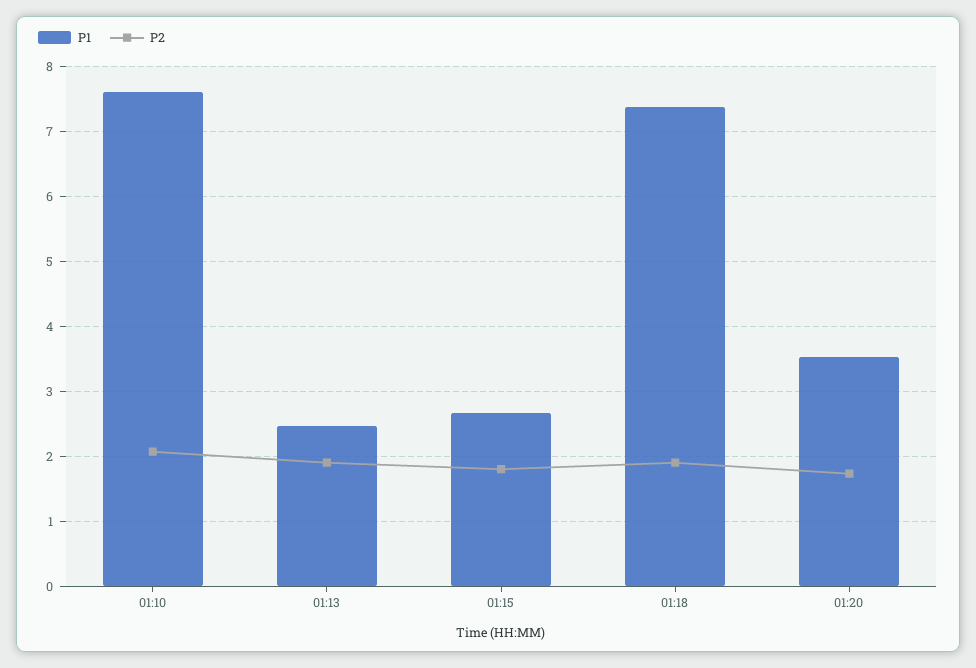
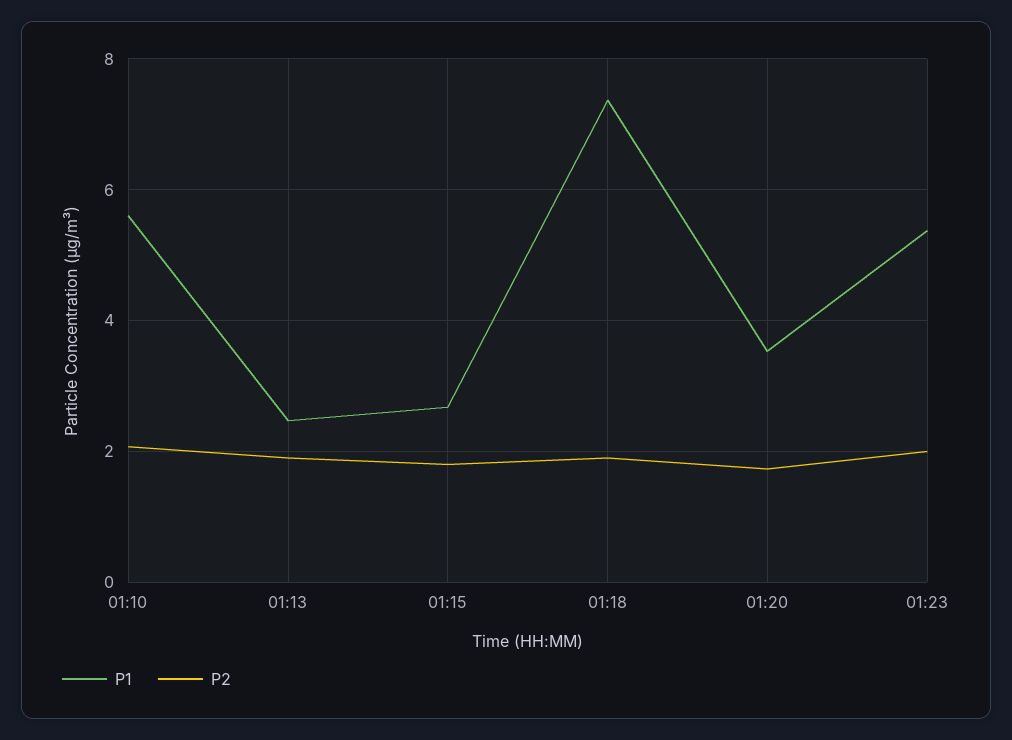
P1, 01:10: 7.6 -> 5.6
P1, 01:23: none -> 5.4
P2, 01:23: none -> 2

